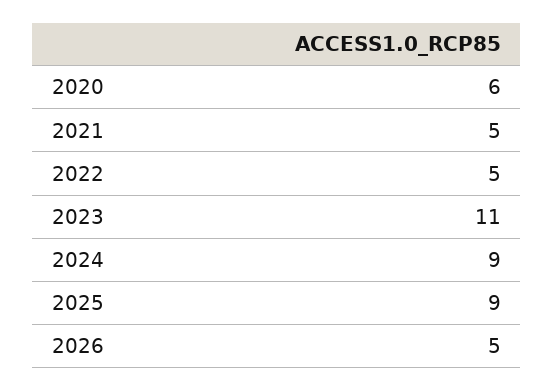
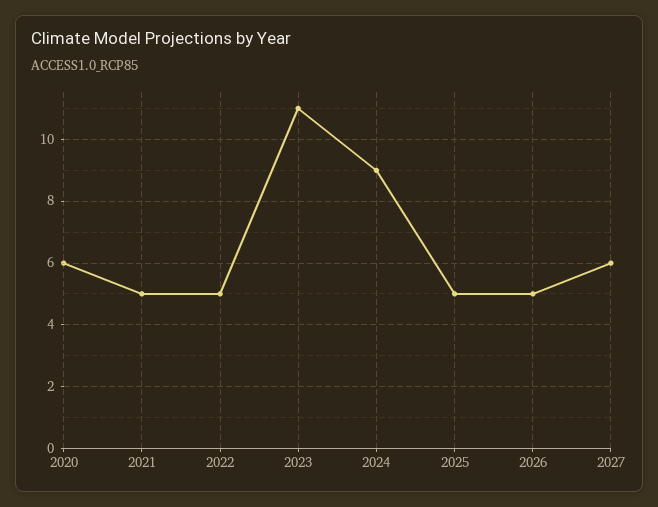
2025: 9 -> 5
2027: none -> 6

